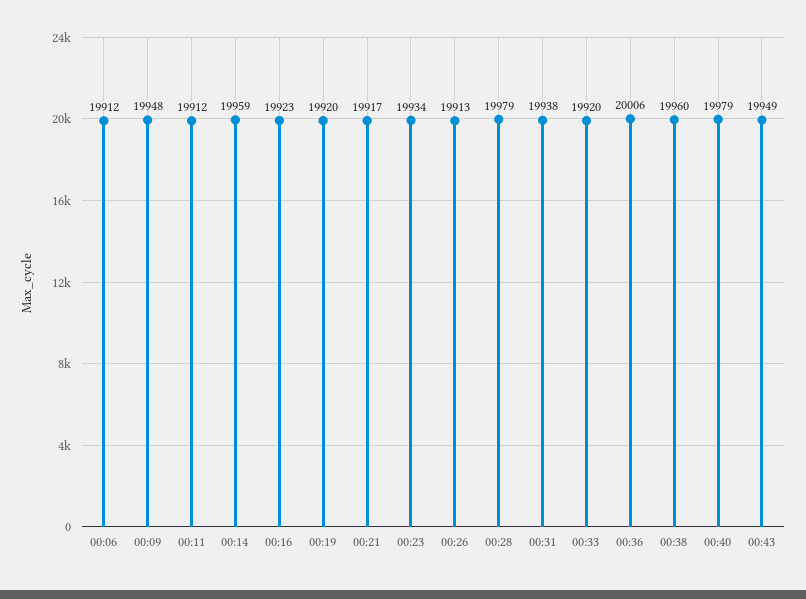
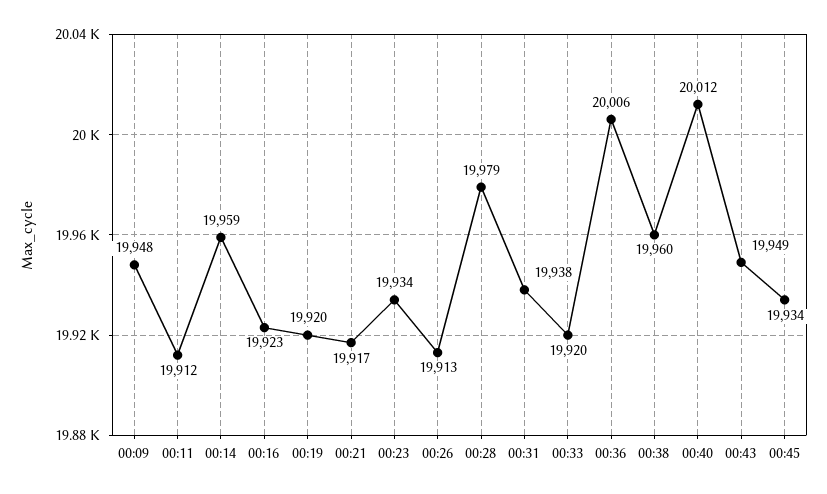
00:06: 19912 -> none
00:40: 19979 -> 20012
00:45: none -> 19934

